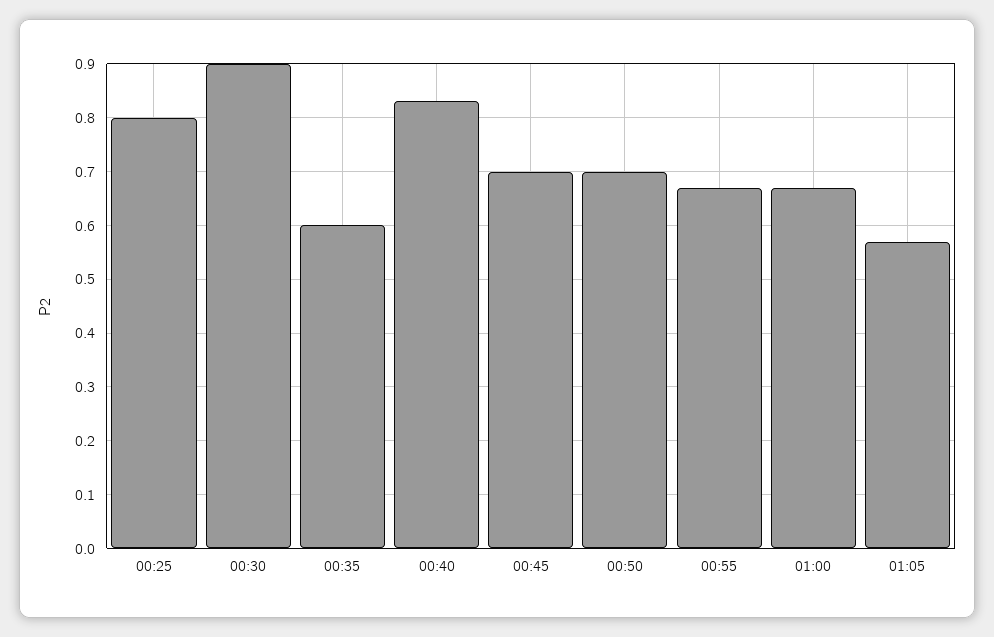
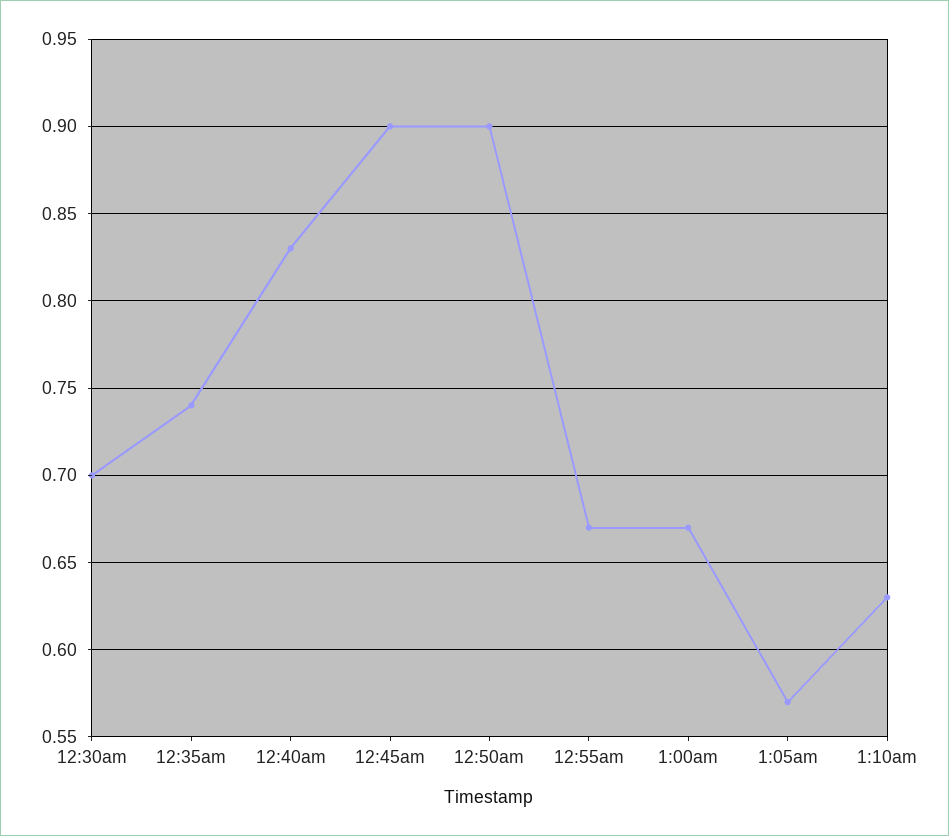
00:25: 0.8 -> none
00:30: 0.9 -> 0.7
00:35: 0.6 -> 0.74
00:45: 0.7 -> 0.9
00:50: 0.7 -> 0.9
1:10am: none -> 0.63

